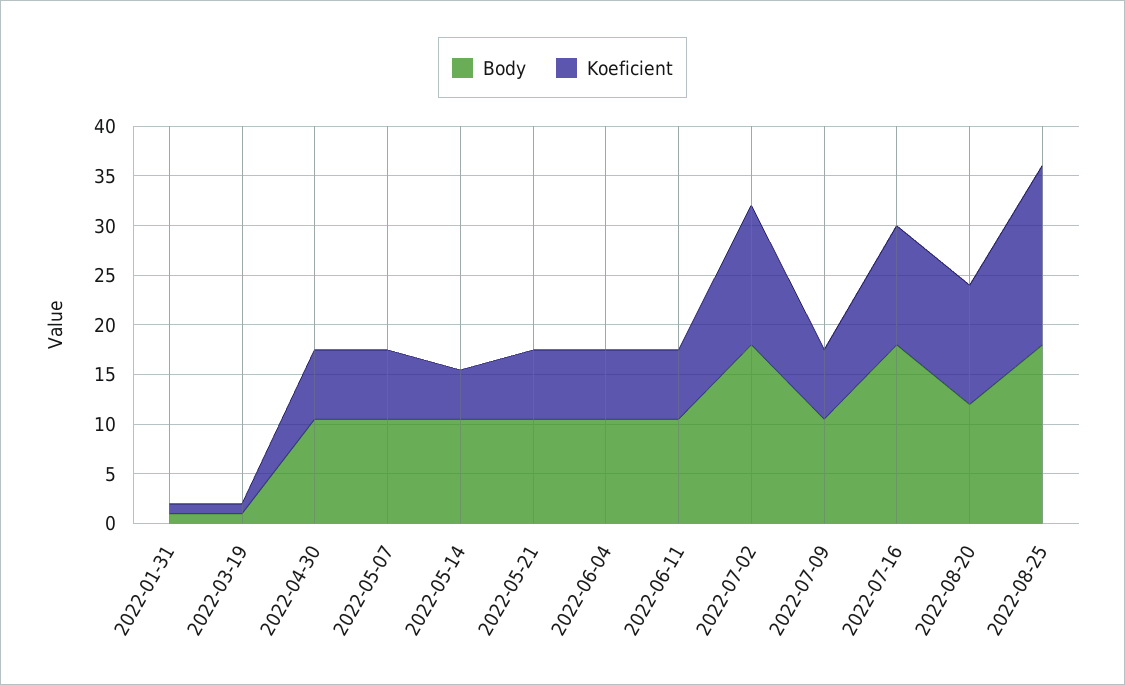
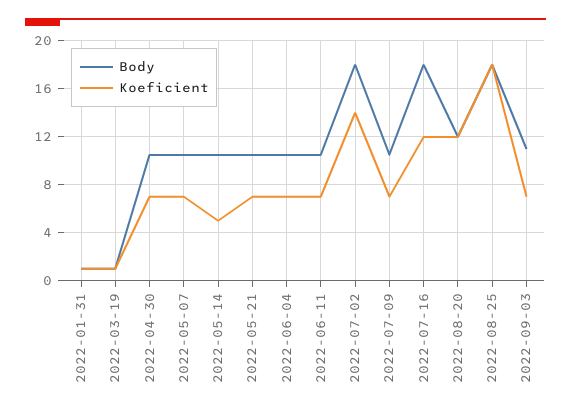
Body, 2022-09-03: none -> 11
Koeficient, 2022-09-03: none -> 7

